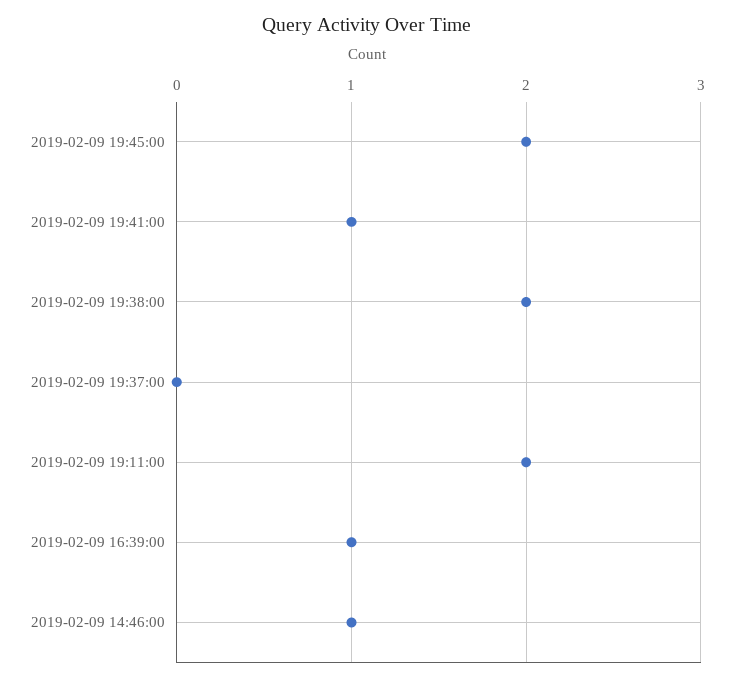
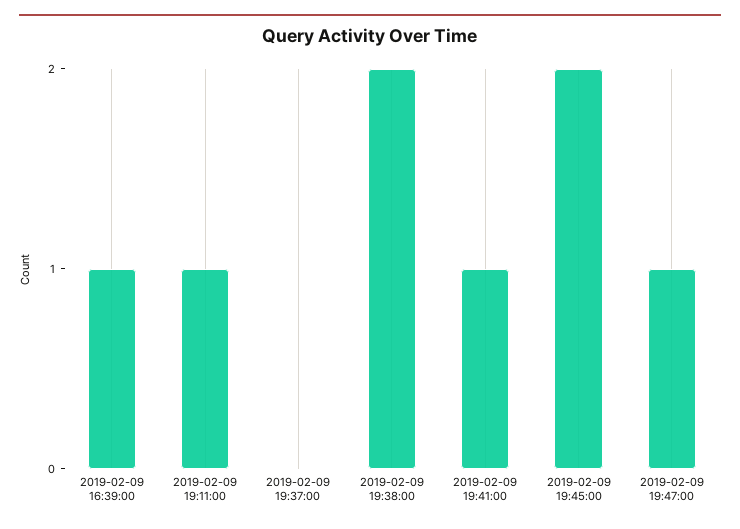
2019-02-09 19:11:00: 2 -> 1
2019-02-09 14:46:00: 1 -> none
2019-02-09 19:47:00: none -> 1

